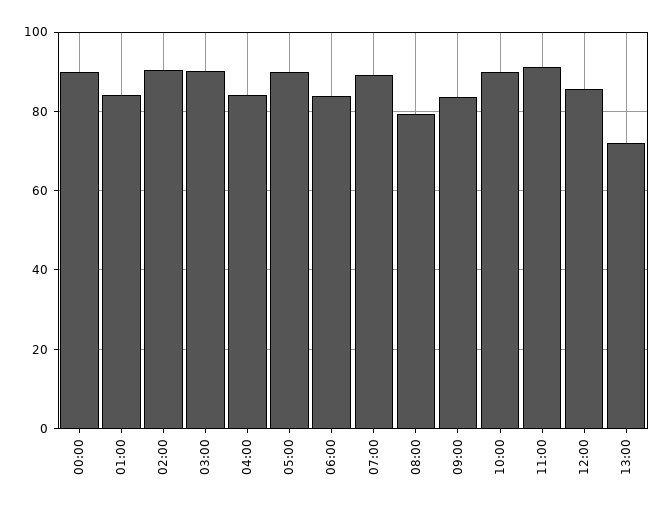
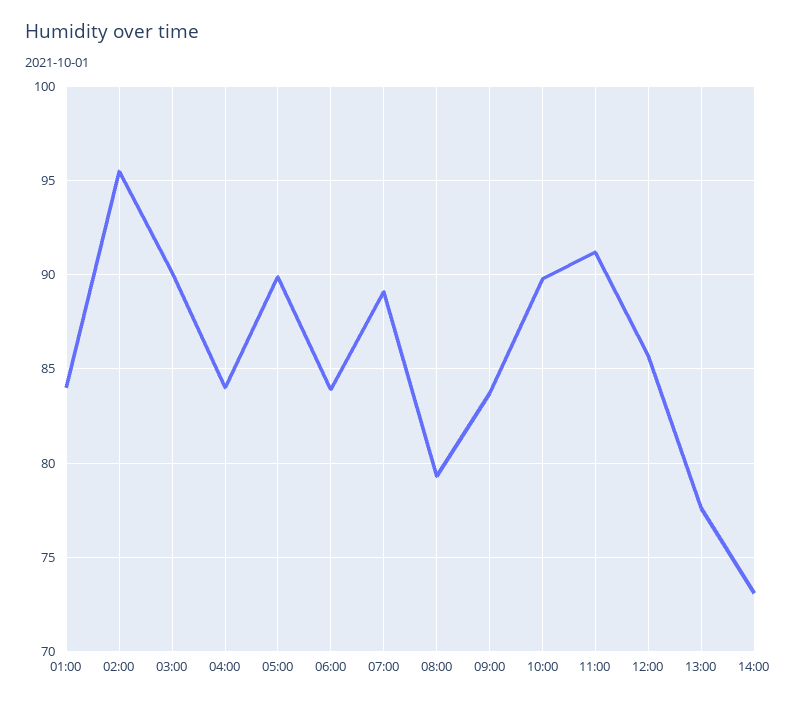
00:00: 90 -> none
02:00: 90 -> 95.5
13:00: 72 -> 77.5
14:00: none -> 73

